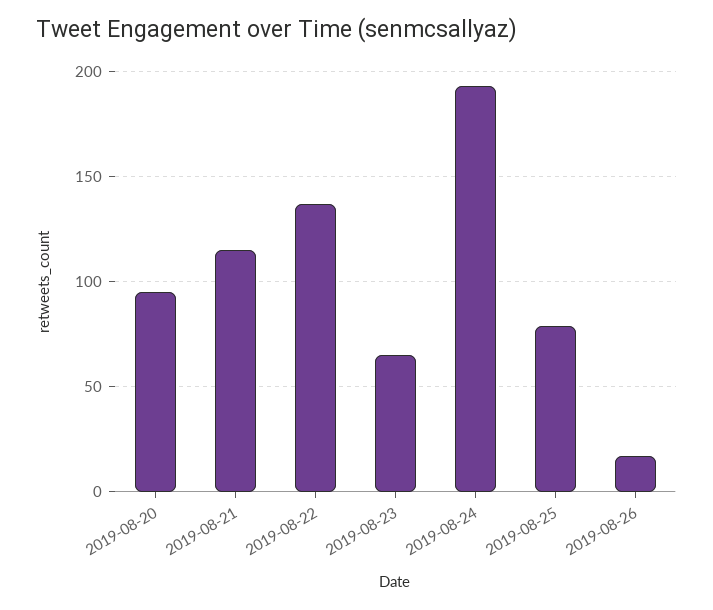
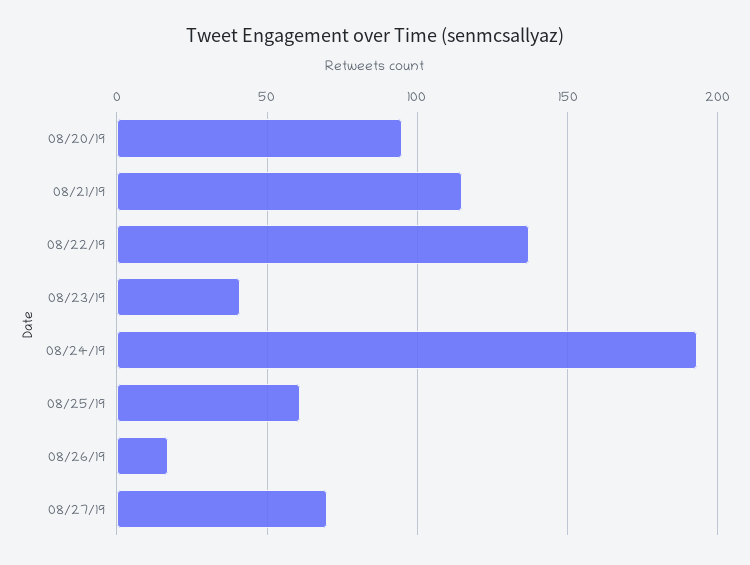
2019-08-23: 65 -> 40
2019-08-25: 80 -> 60
08/27/19: none -> 70

